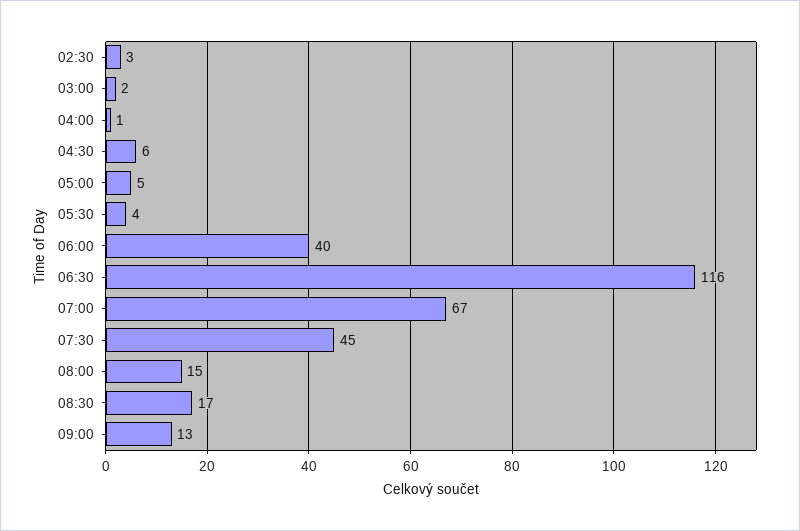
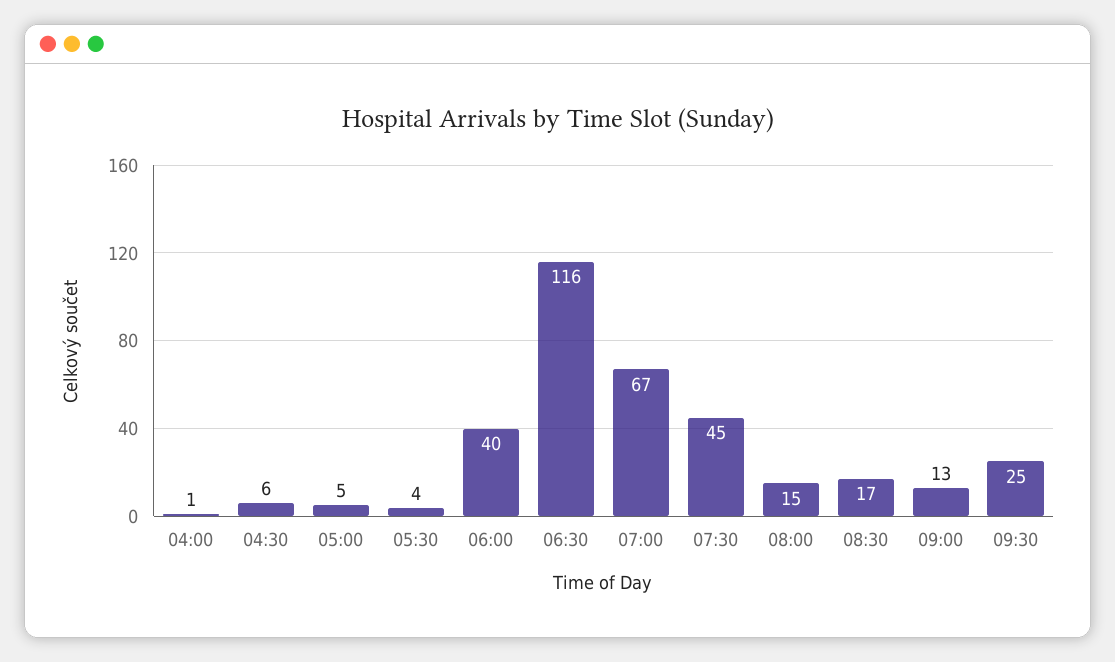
02:30: 3 -> none
03:00: 2 -> none
09:30: none -> 25

